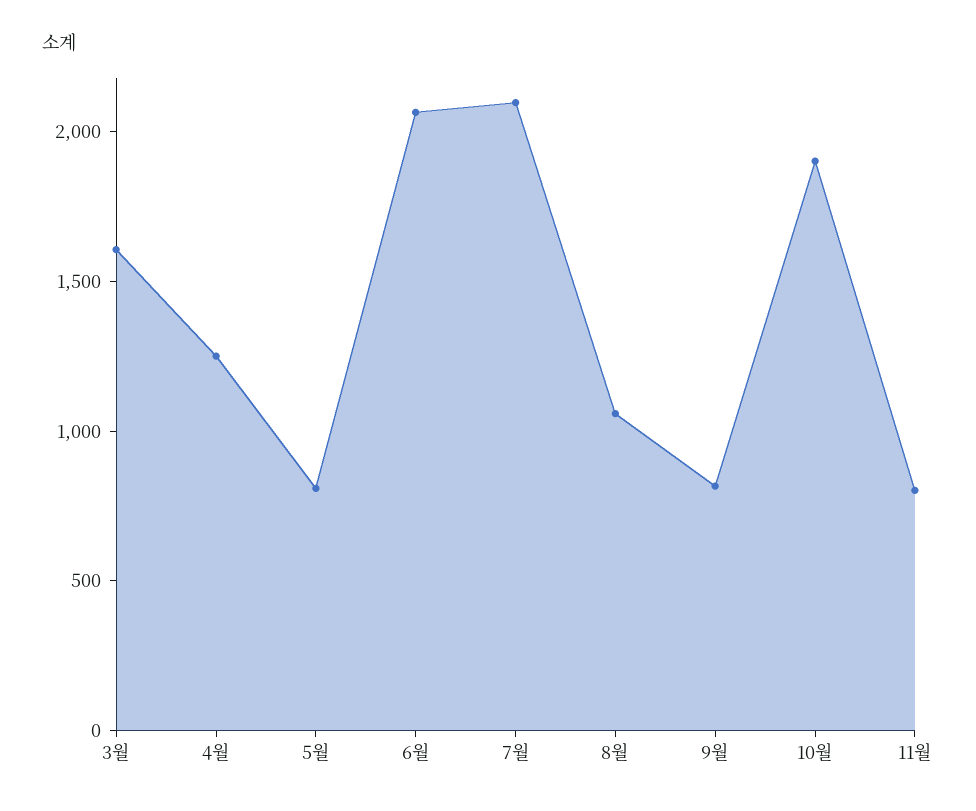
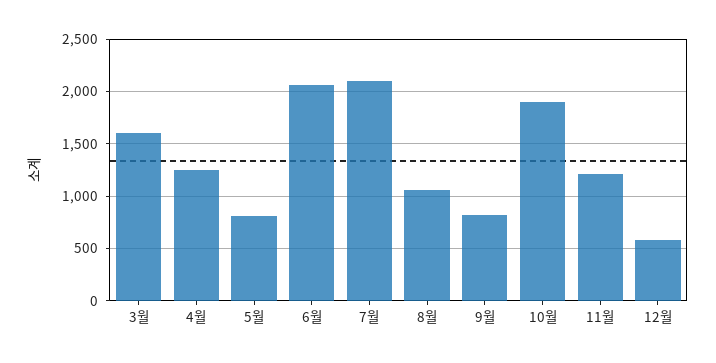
11월: 800 -> 1200
12월: none -> 600

